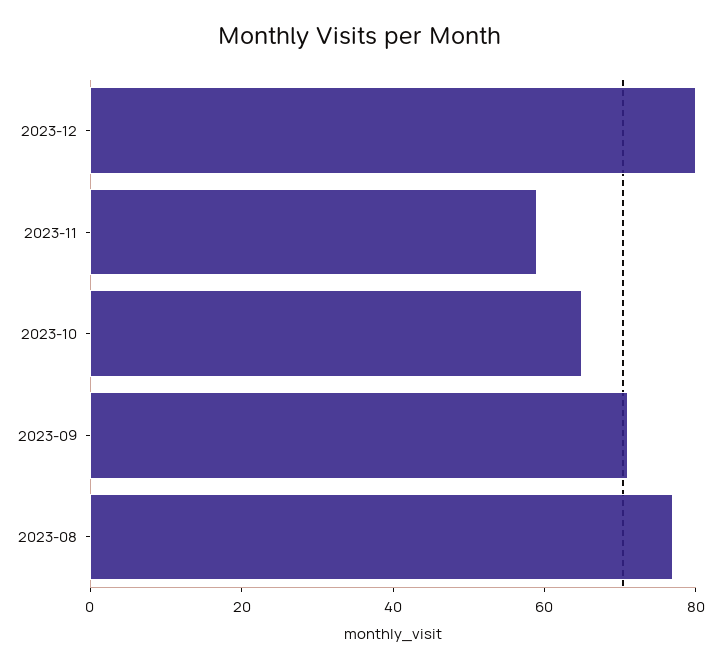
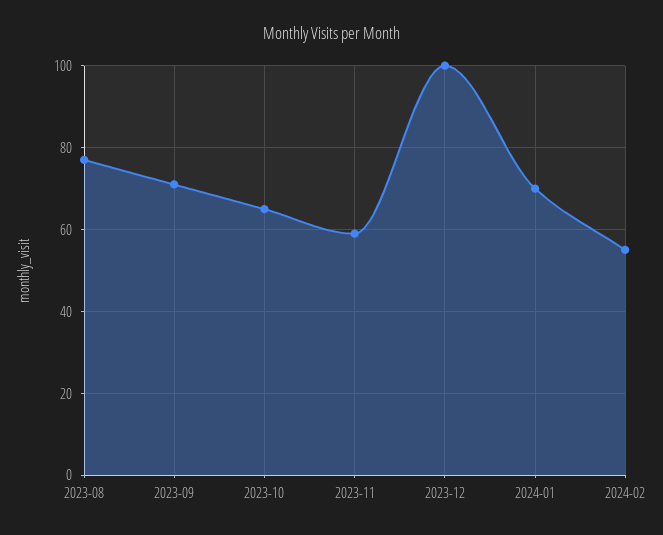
2023-12: 80 -> 100
2024-01: none -> 70
2024-02: none -> 55

